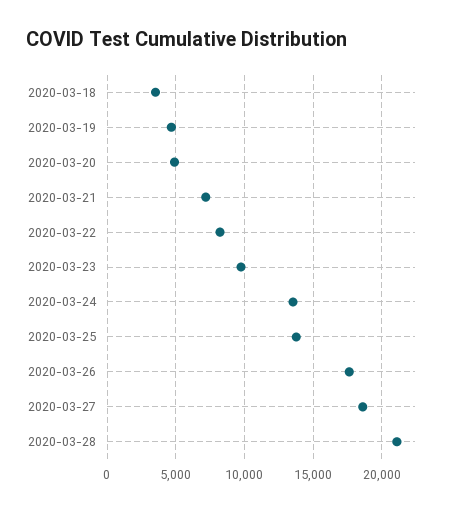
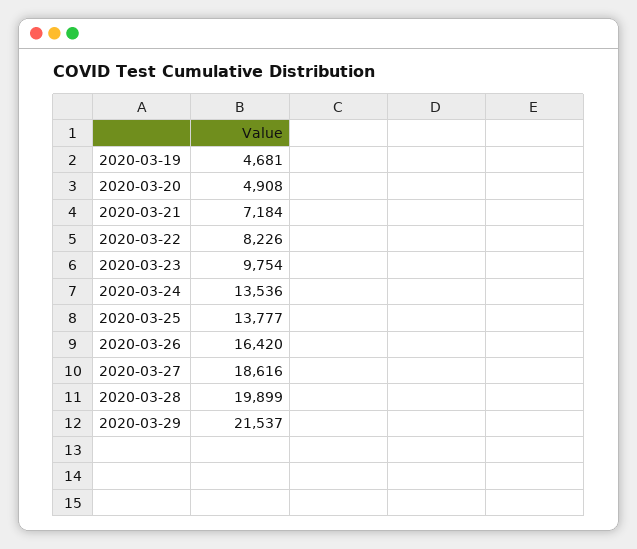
2020-03-18: 3500 -> none
2020-03-26: 17500 -> 16420
2020-03-28: 21000 -> 19899
2020-03-29: none -> 21537

